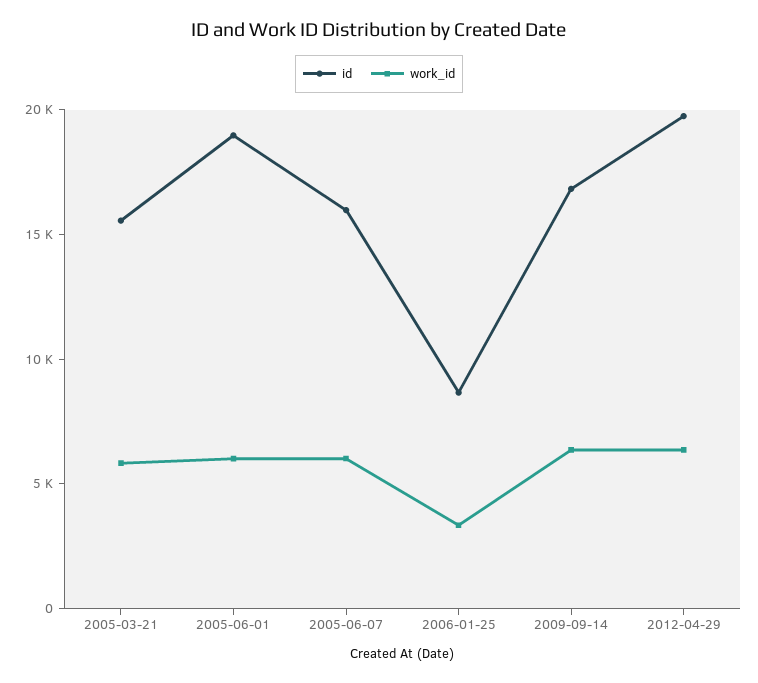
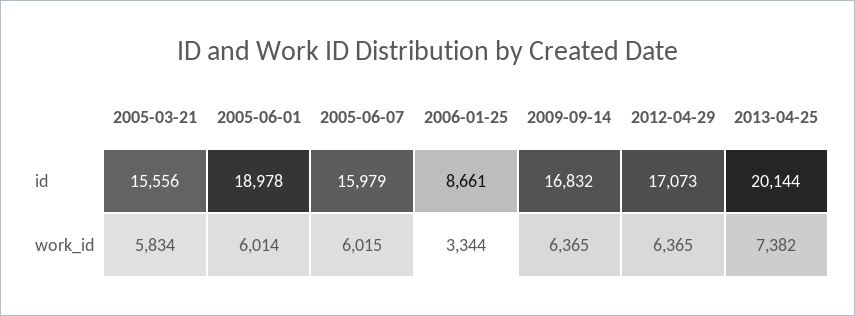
id, 2012-04-29: 20000 -> 17073
id, 2013-04-25: none -> 20144
work_id, 2013-04-25: none -> 7382

